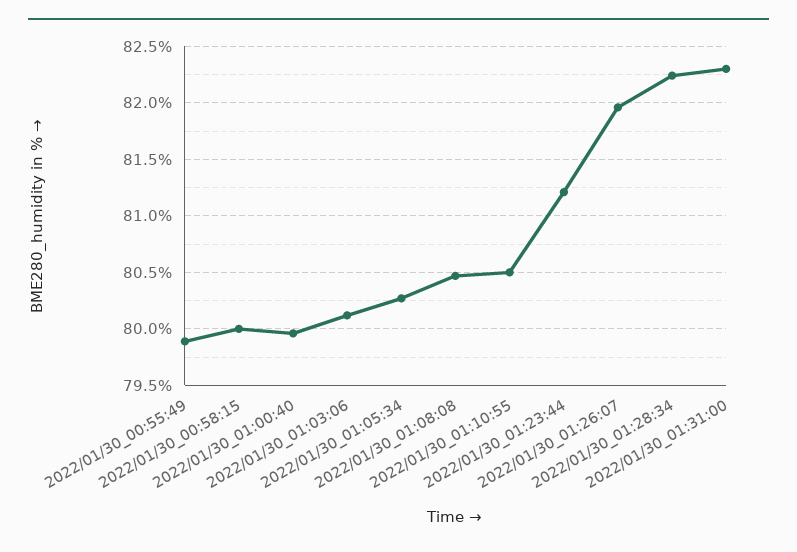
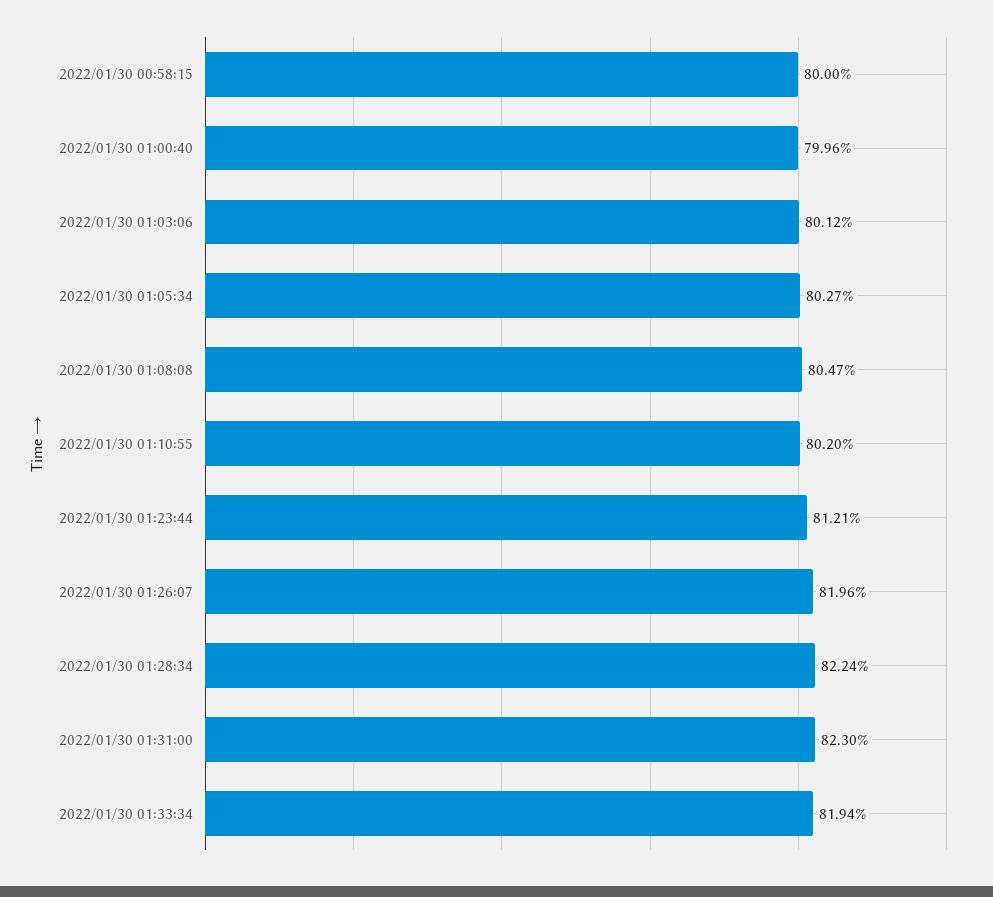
2022/01/30_00:55:49: 79.9 -> none
2022/01/30_01:10:55: 80.5 -> 80.2
2022/01/30 01:33:34: none -> 81.94

